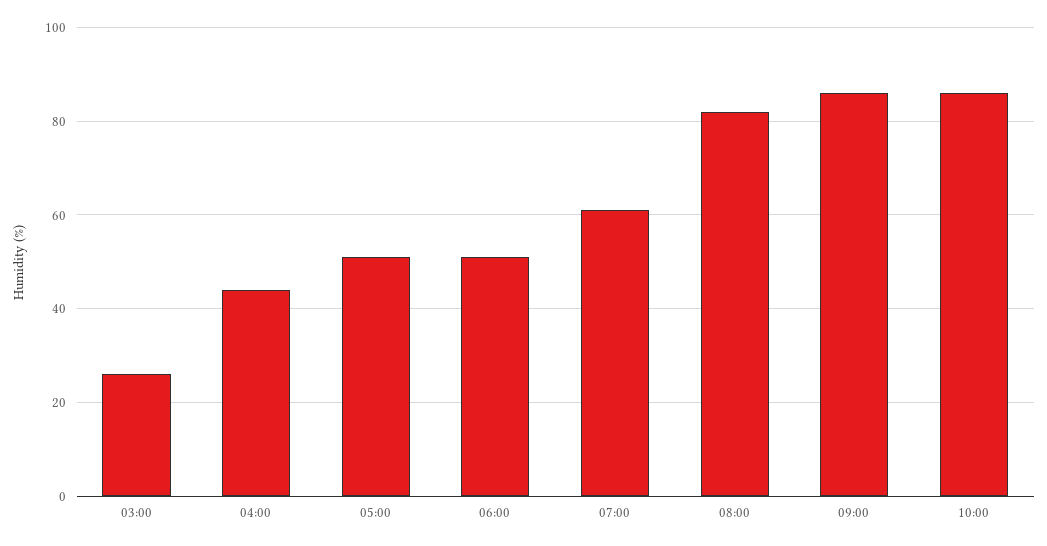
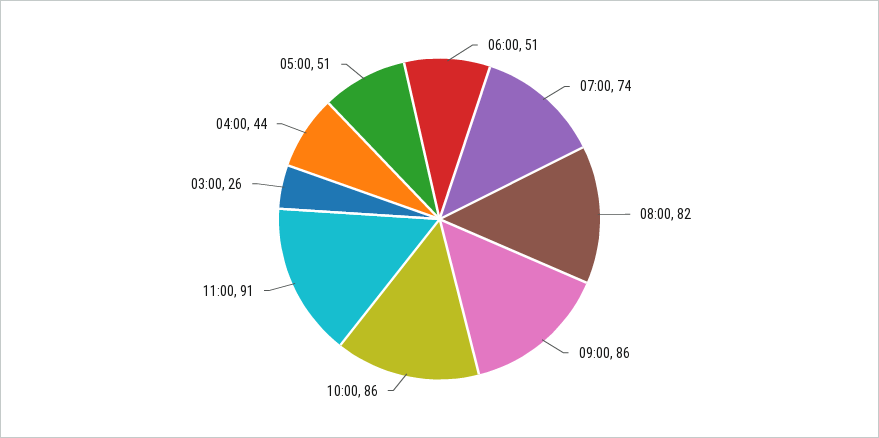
07:00: 60 -> 74
11:00: none -> 91

